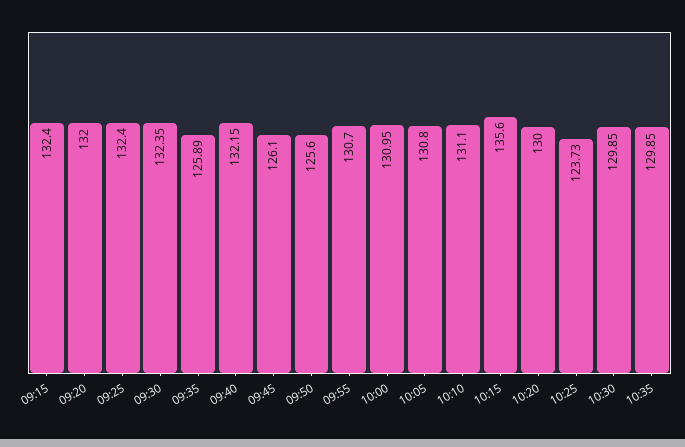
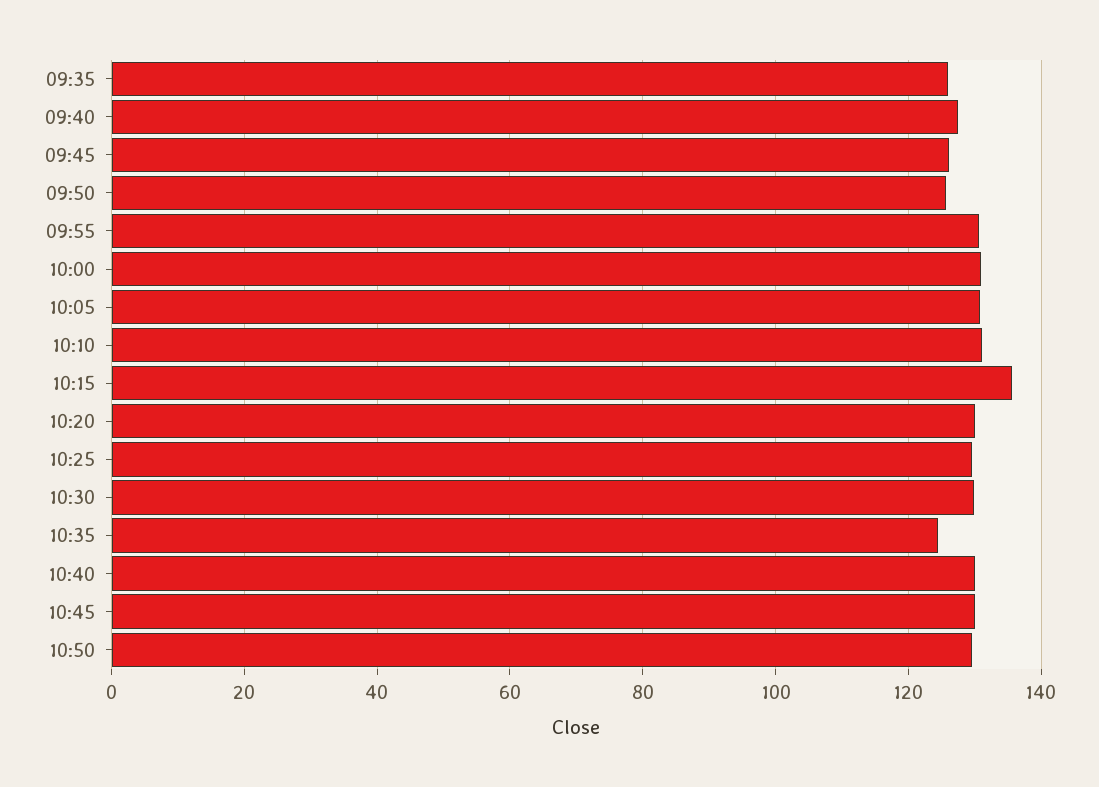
09:15: 132.4 -> none
09:20: 132 -> none
09:25: 132.4 -> none
09:30: 132.35 -> none
09:40: 132.15 -> 128
10:25: 123.73 -> 130
10:35: 129.85 -> 124
10:40: none -> 130
10:45: none -> 130
10:50: none -> 130

